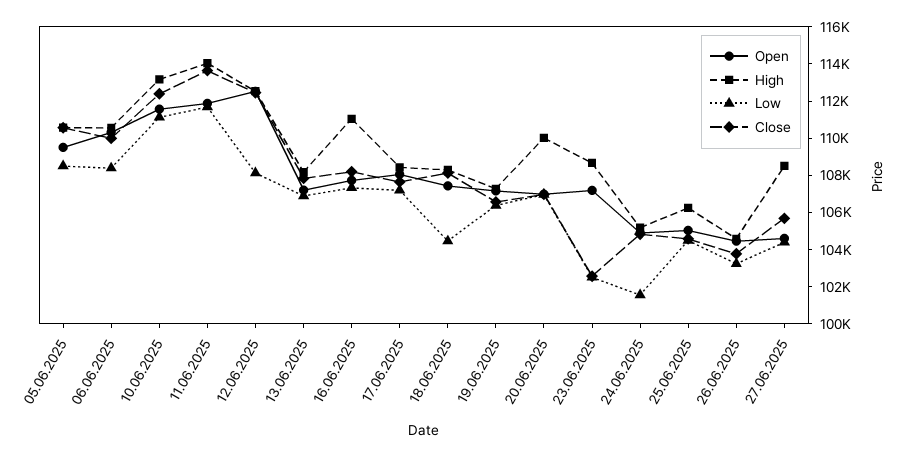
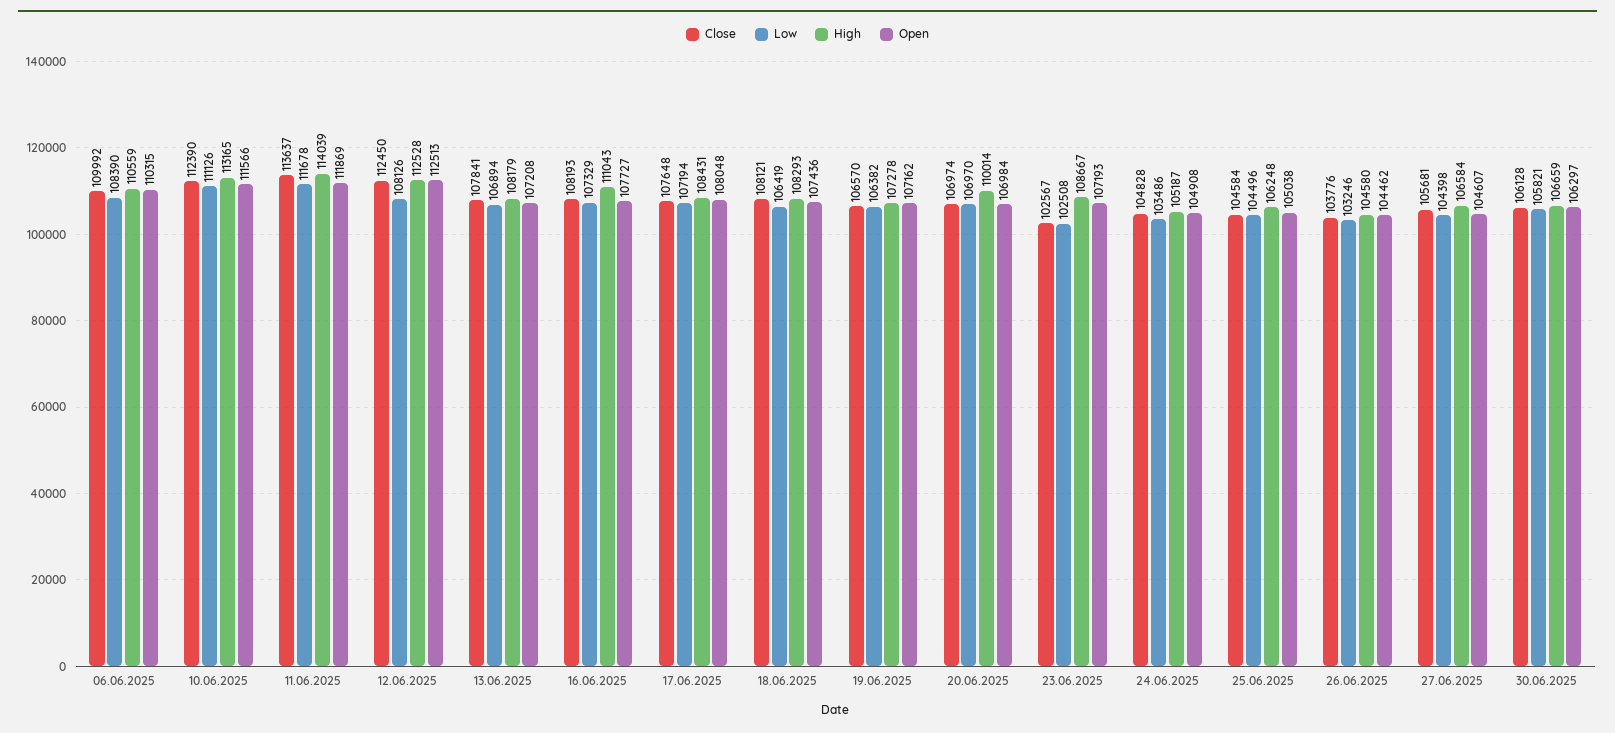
Open, 05.06.2025: 109500 -> none
High, 05.06.2025: 110500 -> none
Low, 05.06.2025: 108500 -> none
Close, 05.06.2025: 110500 -> none
Low, 18.06.2025: 104500 -> 106419
Low, 24.06.2025: 101500 -> 103486
High, 27.06.2025: 108500 -> 106584
Close, 30.06.2025: none -> 106128
Low, 30.06.2025: none -> 105821
High, 30.06.2025: none -> 106659
Open, 30.06.2025: none -> 106297

